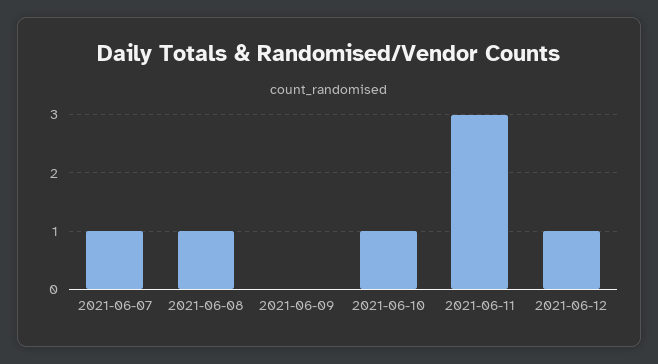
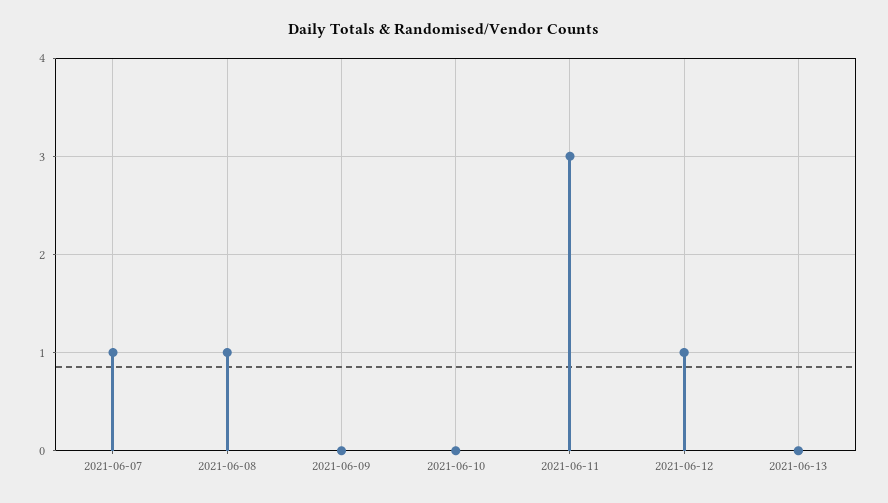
2021-06-10: 1 -> 0
2021-06-13: none -> 0

